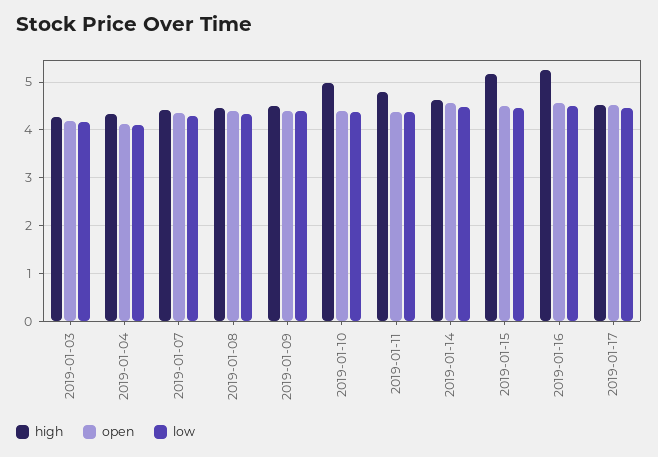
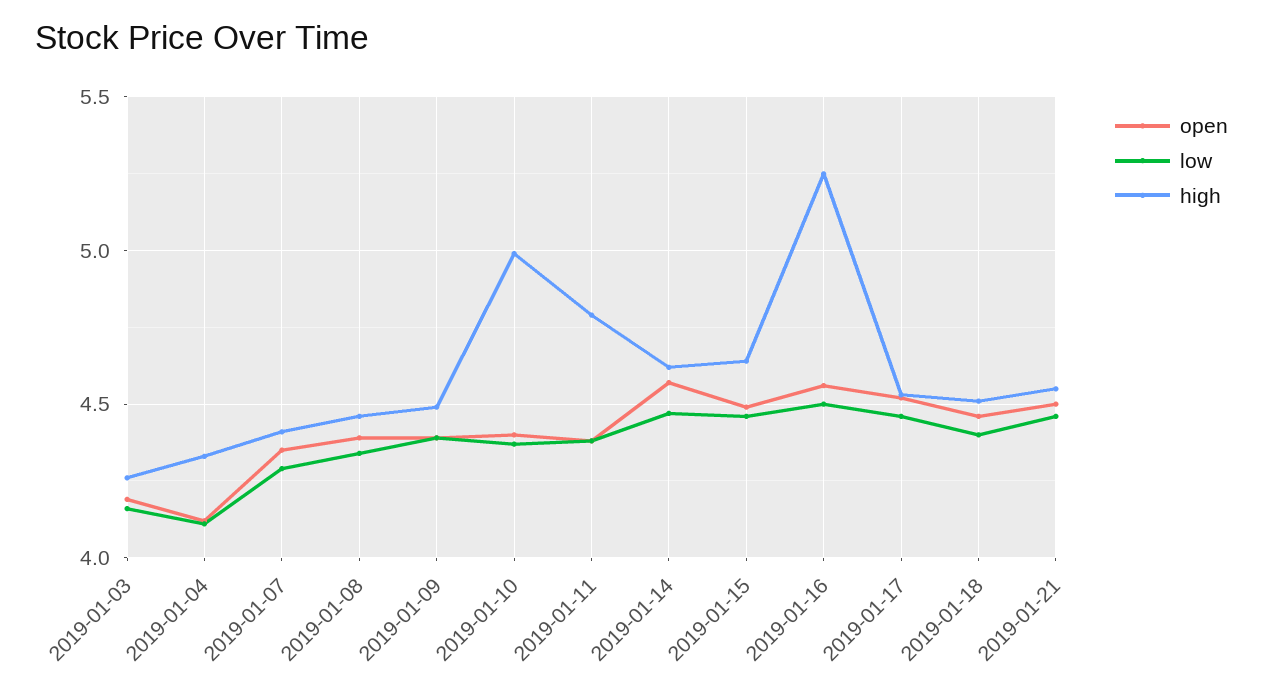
high, 2019-01-15: 5.2 -> 4.65
open, 2019-01-18: none -> 4.45
low, 2019-01-18: none -> 4.4
high, 2019-01-18: none -> 4.5
open, 2019-01-21: none -> 4.5
low, 2019-01-21: none -> 4.45
high, 2019-01-21: none -> 4.55

